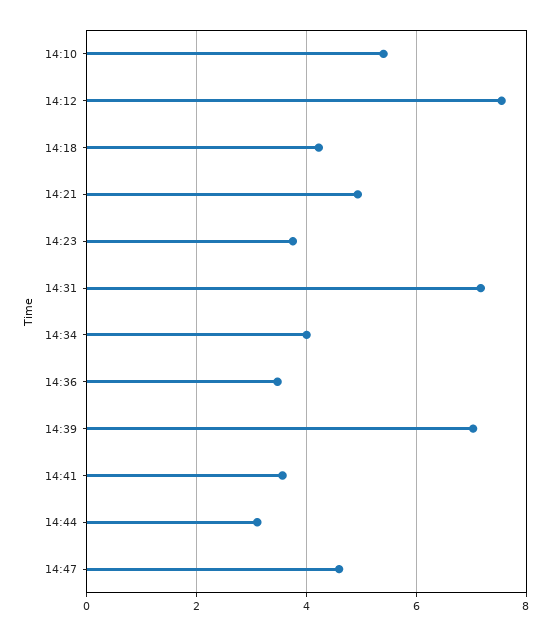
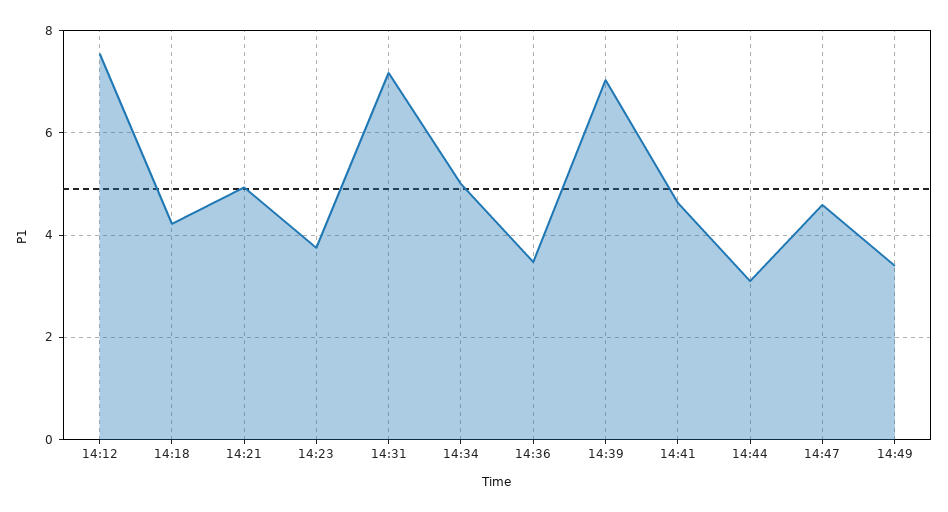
14:10: 5.4 -> none
14:34: 4 -> 5
14:41: 3.6 -> 4.6
14:49: none -> 3.4

